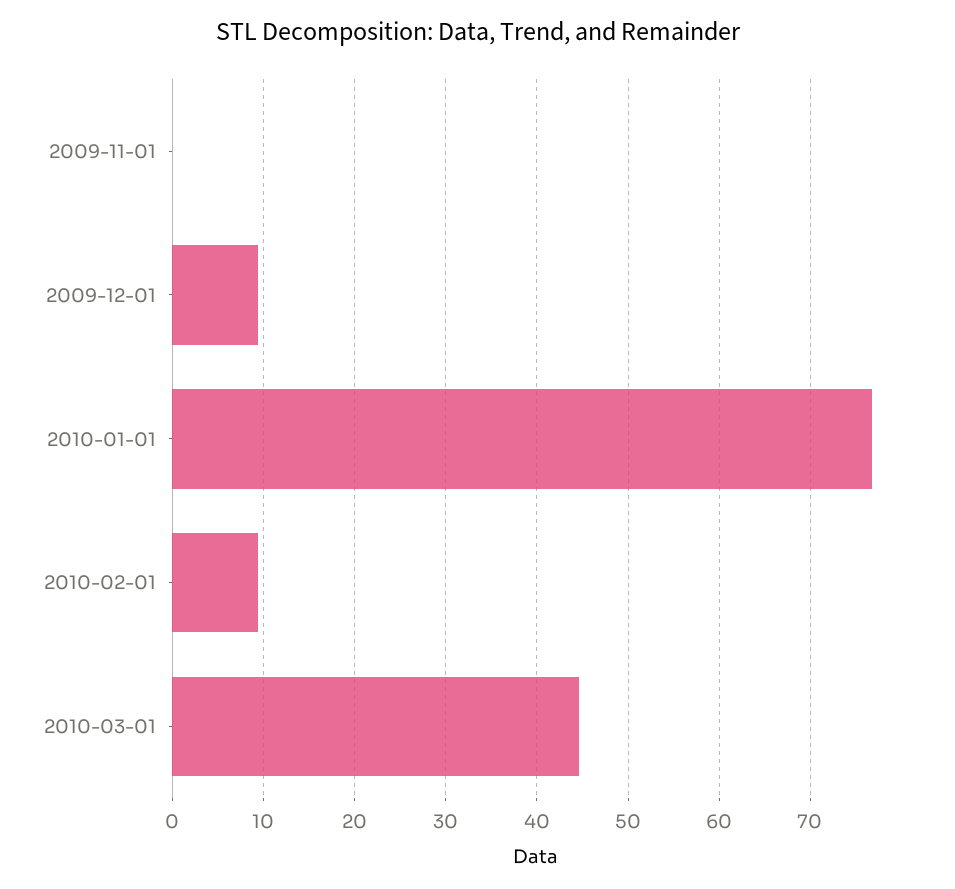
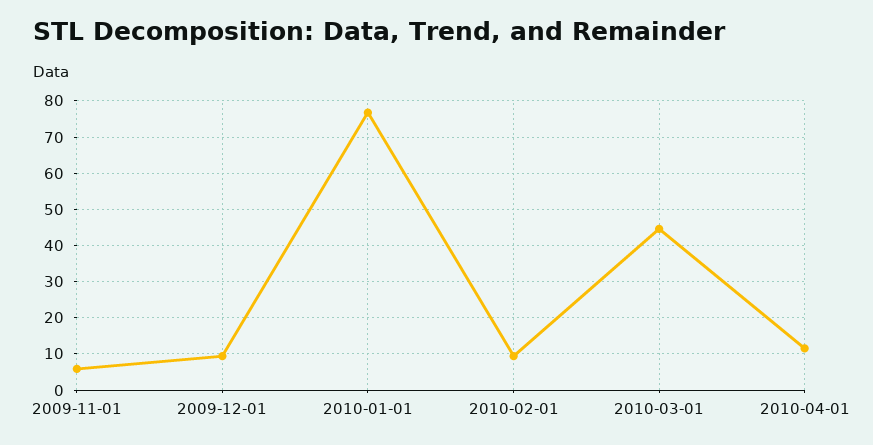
2009-11-01: 0 -> 6
2010-04-01: none -> 12

